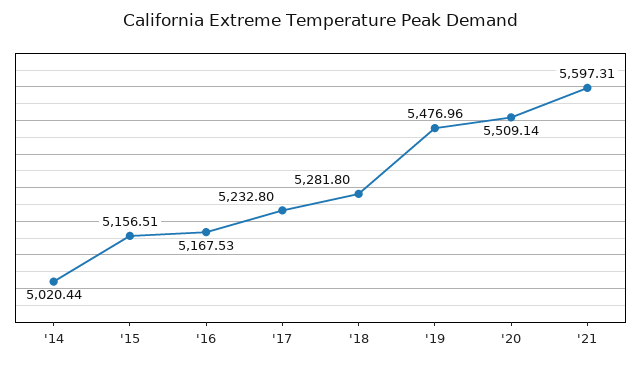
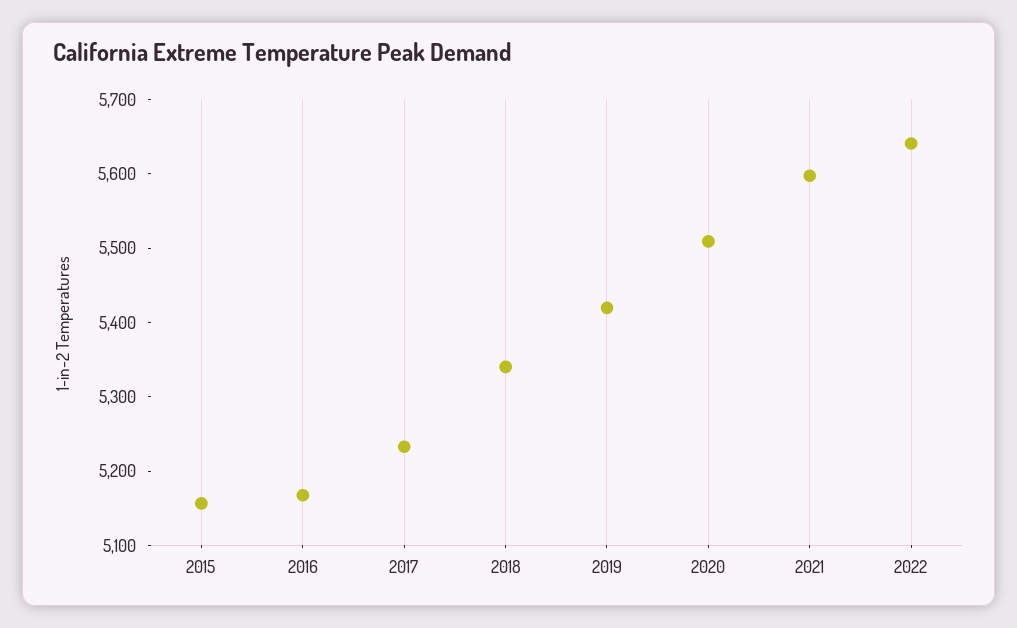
'14: 5020.44 -> none
'18: 5281.8 -> 5340
'19: 5476.96 -> 5420
2022: none -> 5640

